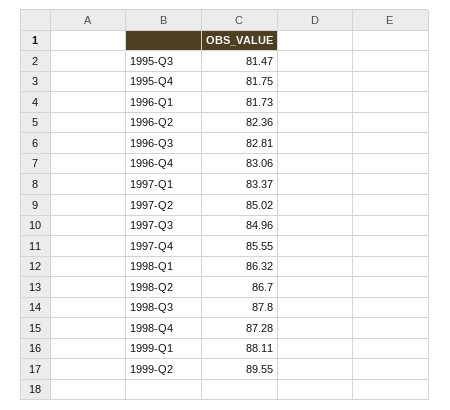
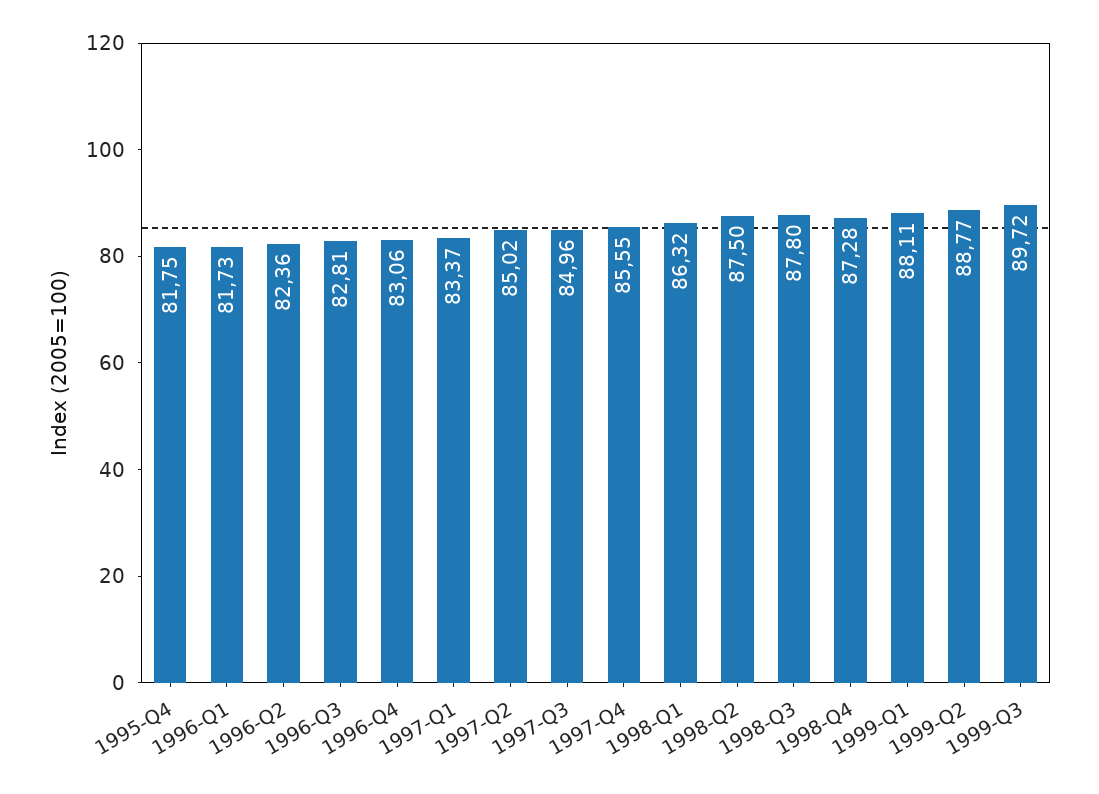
1995-Q3: 81.47 -> none
1998-Q2: 86.7 -> 87.5
1999-Q2: 89.55 -> 88.77
1999-Q3: none -> 89.72

